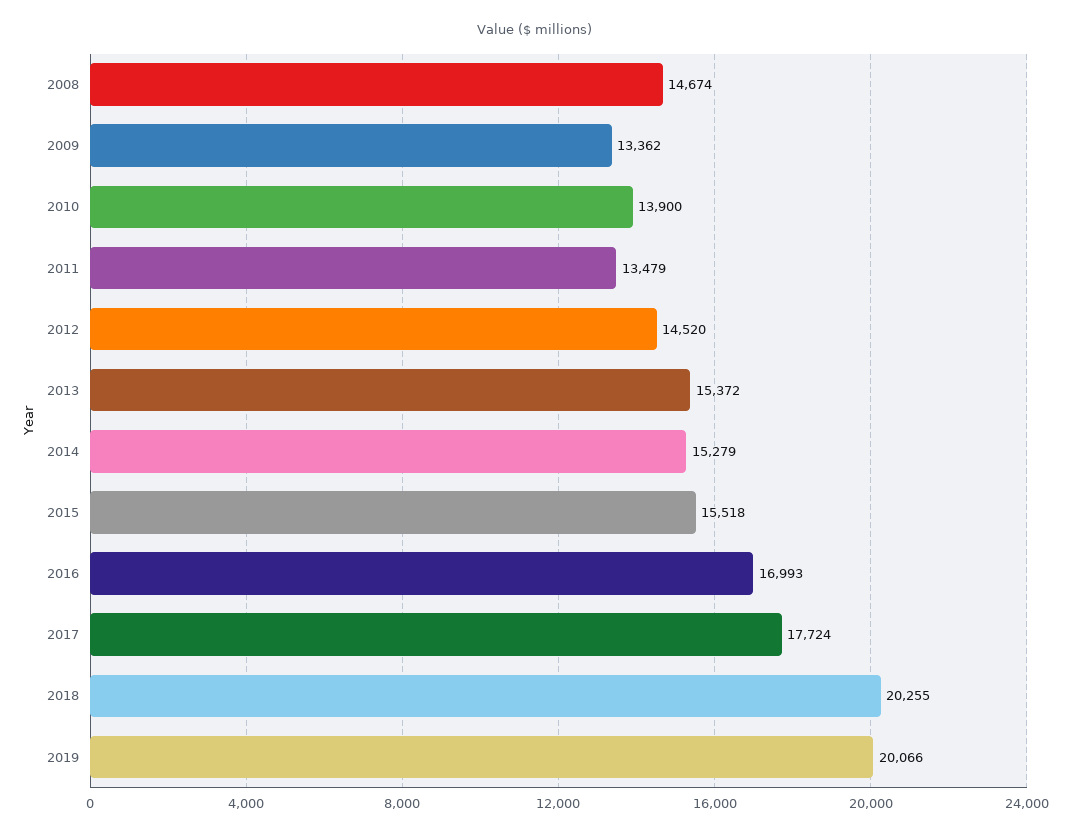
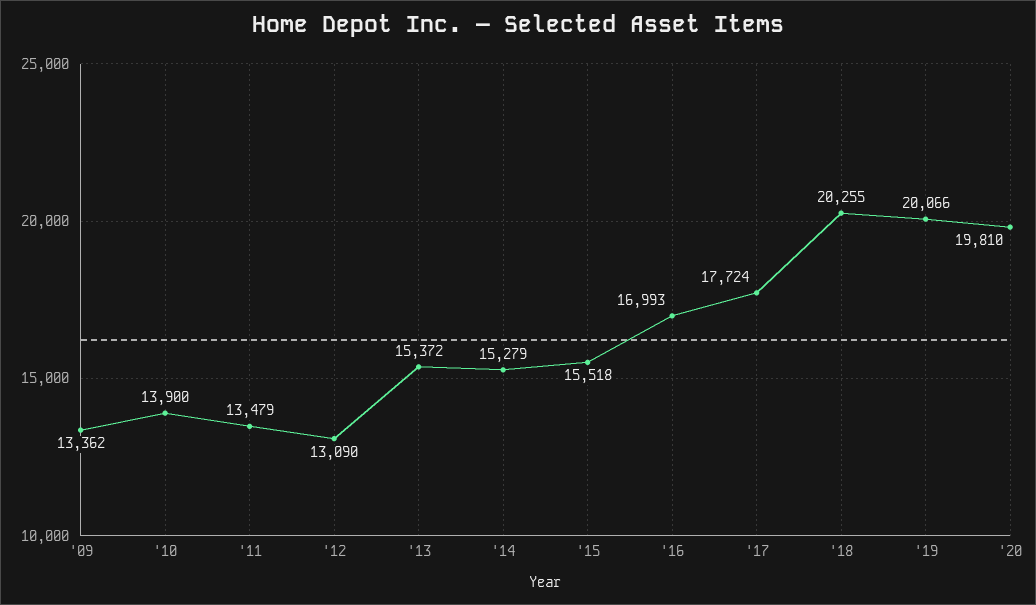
2008: 14674 -> none
2012: 14520 -> 13090
'20: none -> 19810

